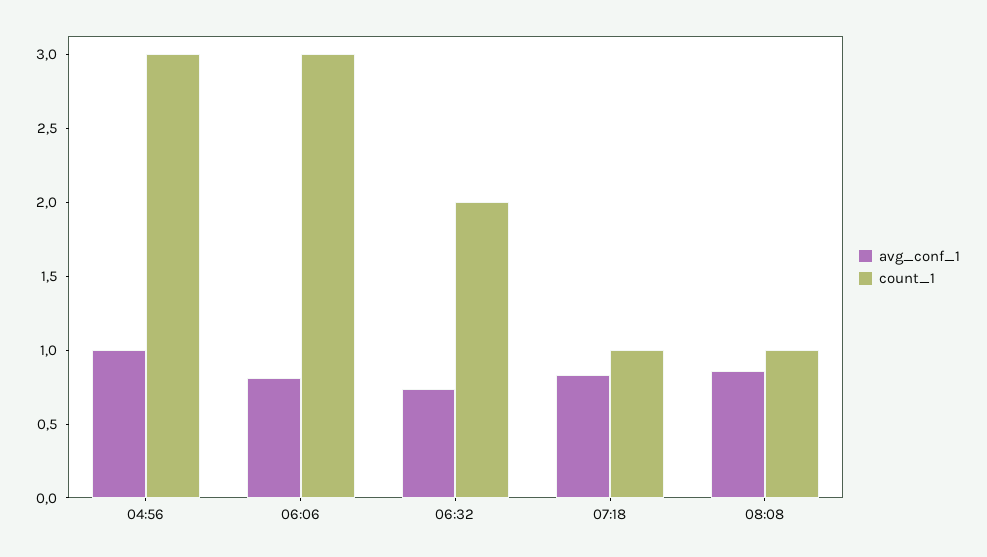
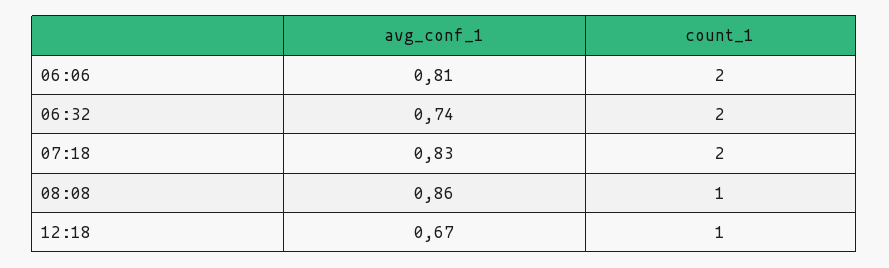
avg_conf_1, 04:56: 1 -> none
count_1, 04:56: 3 -> none
count_1, 06:06: 3 -> 2
count_1, 07:18: 1 -> 2
avg_conf_1, 12:18: none -> 0.67
count_1, 12:18: none -> 1

